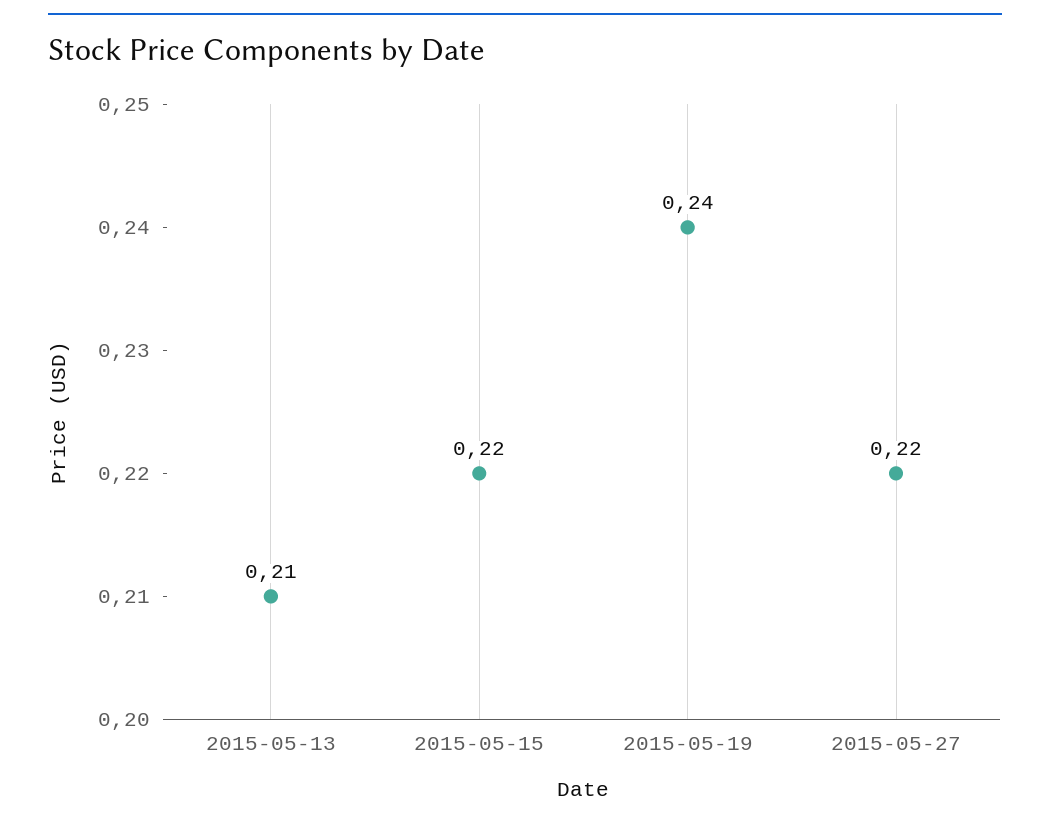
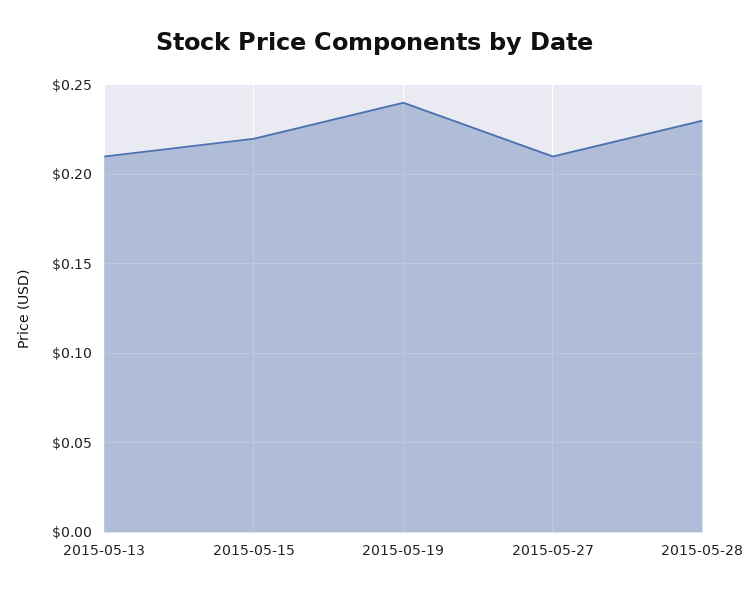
2015-05-27: 0.22 -> 0.21
2015-05-28: none -> 0.23

